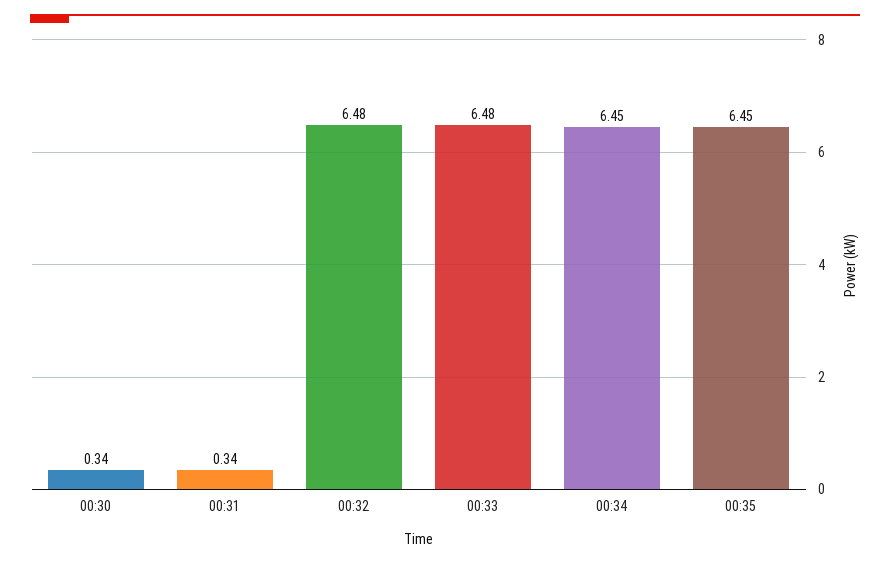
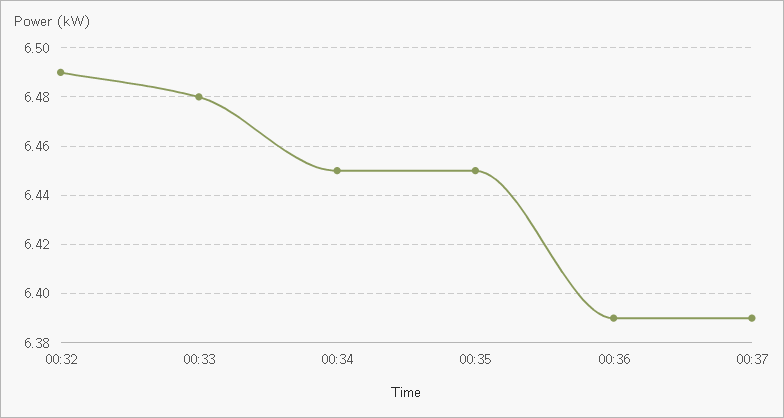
00:30: 0.34 -> none
00:31: 0.34 -> none
00:32: 6.48 -> 6.49
00:36: none -> 6.39
00:37: none -> 6.39

